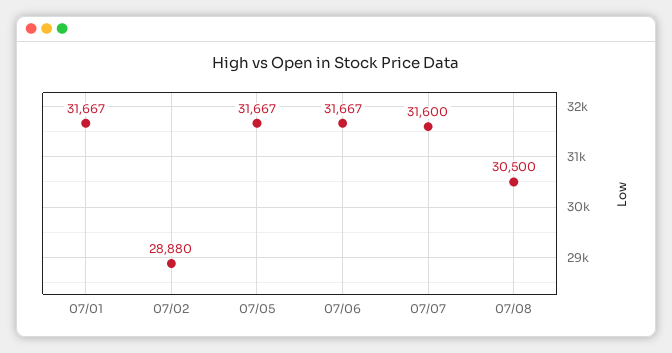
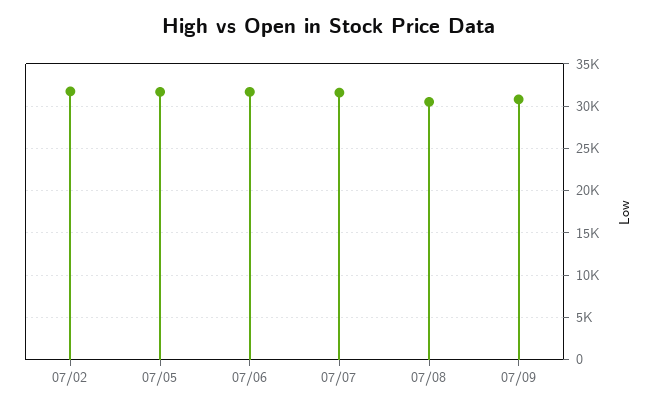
07/01: 31667 -> none
07/02: 28880 -> 32000
07/09: none -> 31000

